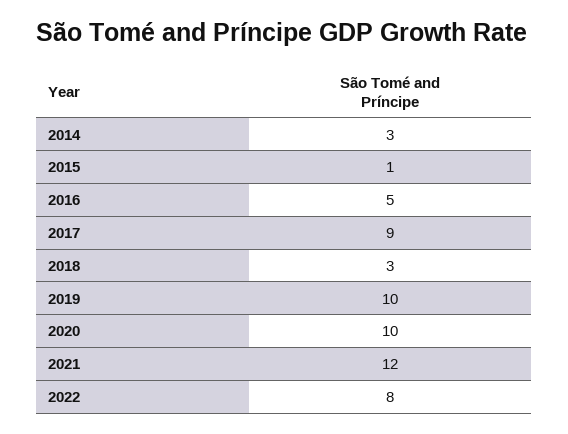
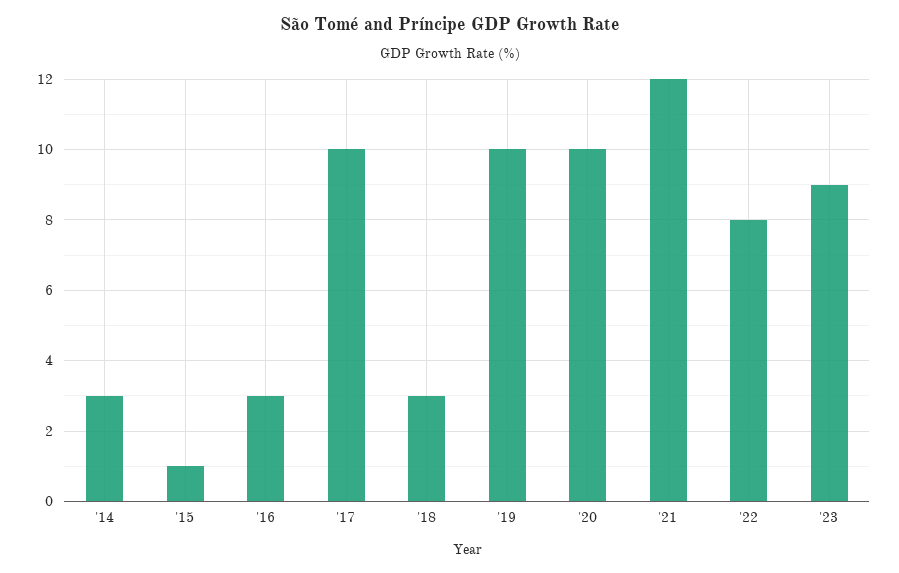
2016: 5 -> 3
2017: 9 -> 10
'23: none -> 9

